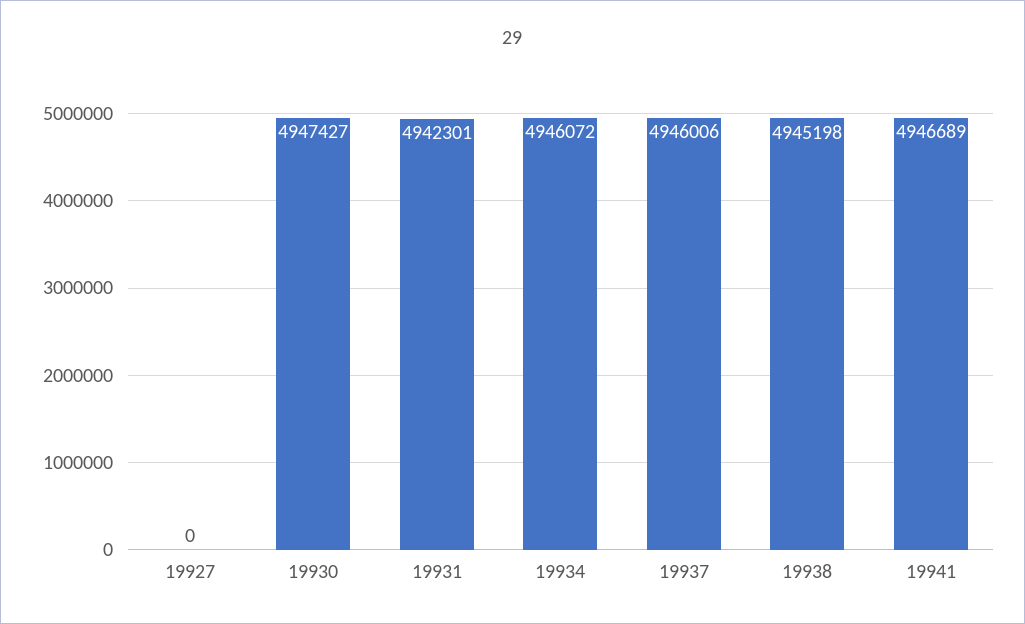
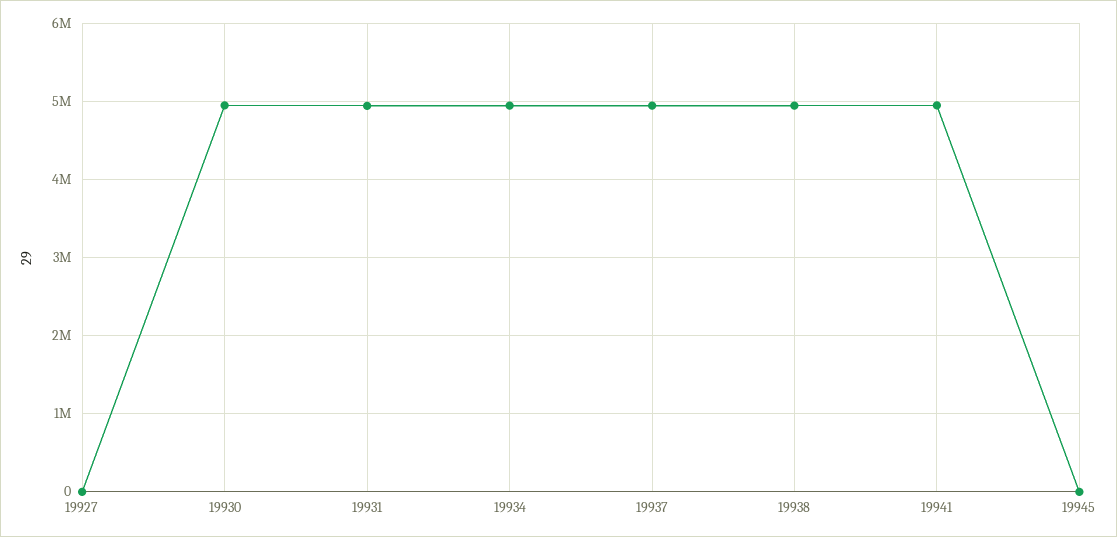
19945: none -> 0

